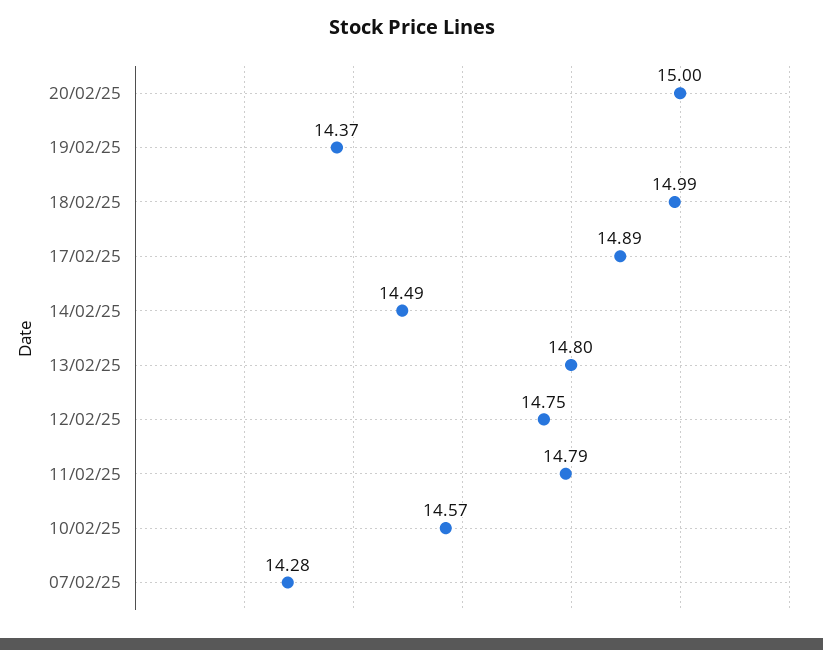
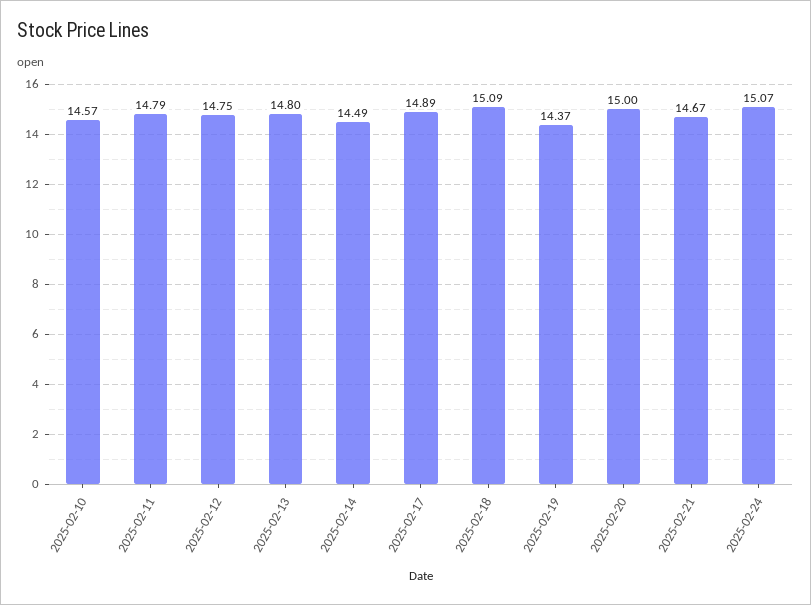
18/02/25: 14.99 -> 15.09
07/02/25: 14.28 -> none
2025-02-21: none -> 14.67
2025-02-24: none -> 15.07

